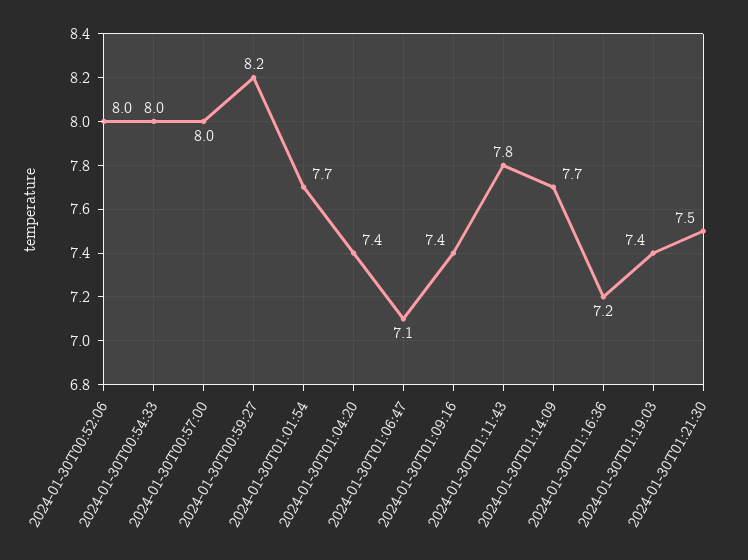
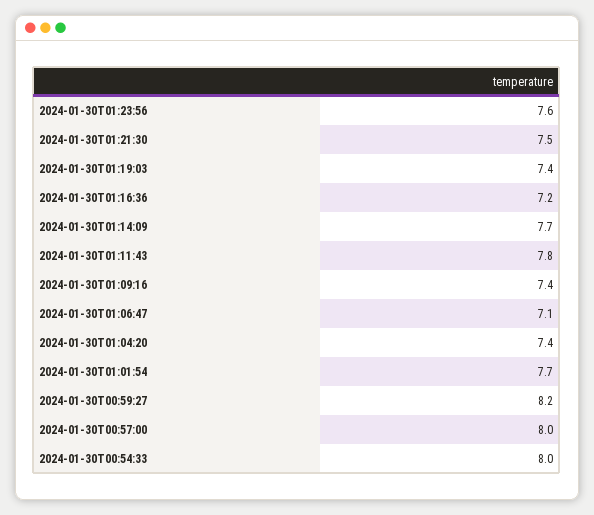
2024-01-30T00:52:06: 8 -> none
2024-01-30T01:23:56: none -> 7.6

